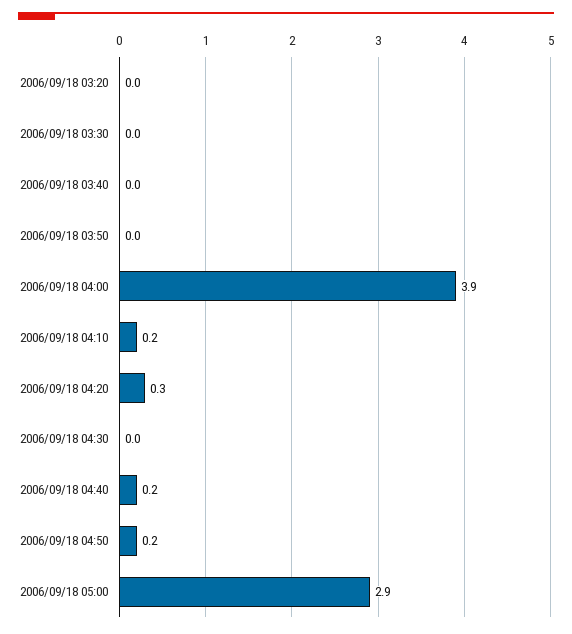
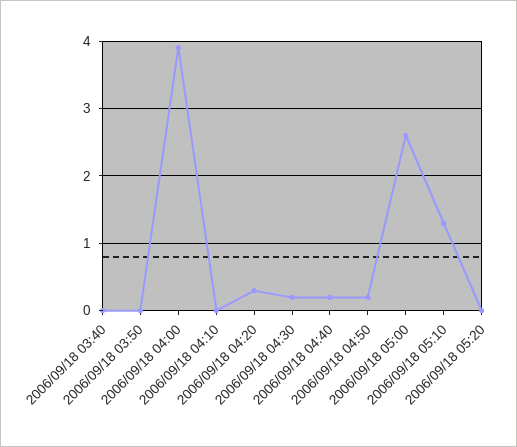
2006/09/18 03:20: 0 -> none
2006/09/18 03:30: 0 -> none
2006/09/18 04:10: 0.2 -> 0
2006/09/18 04:30: 0 -> 0.2
2006/09/18 05:00: 2.9 -> 2.6
2006/09/18 05:10: none -> 1.3
2006/09/18 05:20: none -> 0

